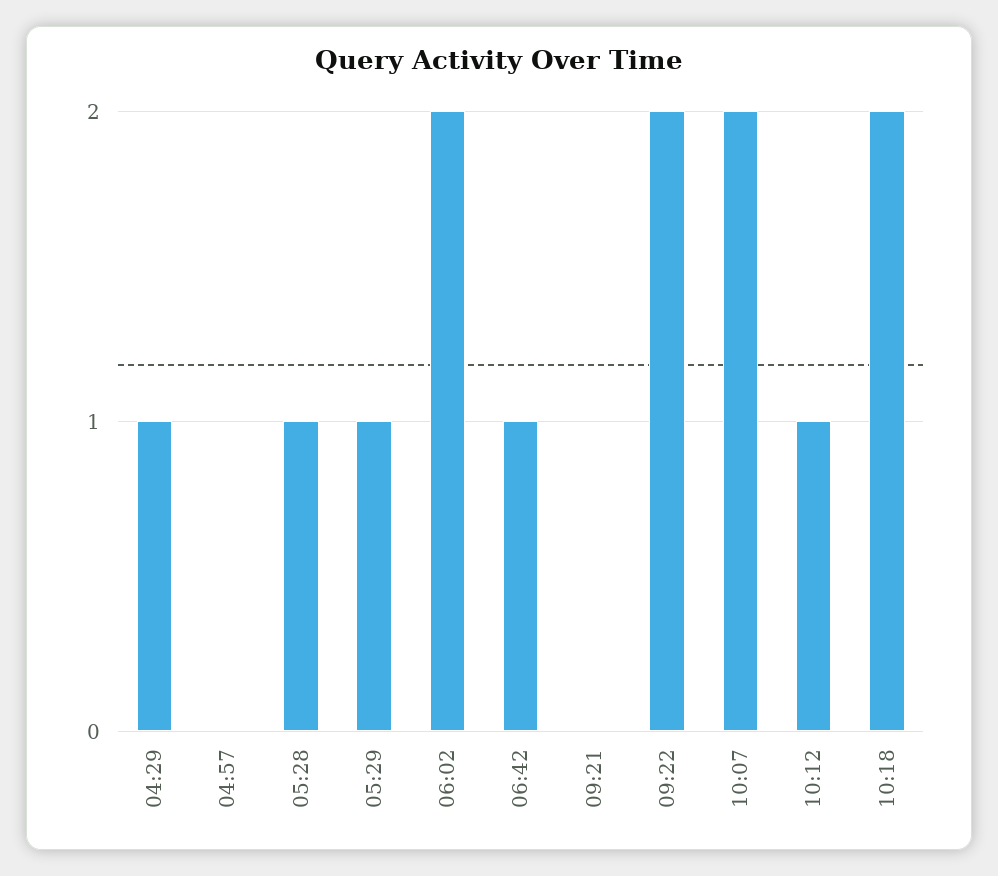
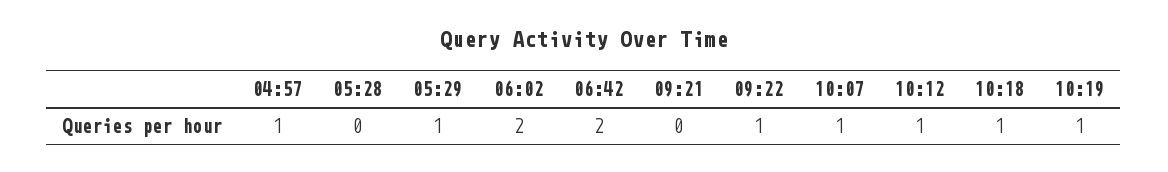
04:29: 1 -> none
04:57: 0 -> 1
05:28: 1 -> 0
06:42: 1 -> 2
09:22: 2 -> 1
10:07: 2 -> 1
10:18: 2 -> 1
10:19: none -> 1

